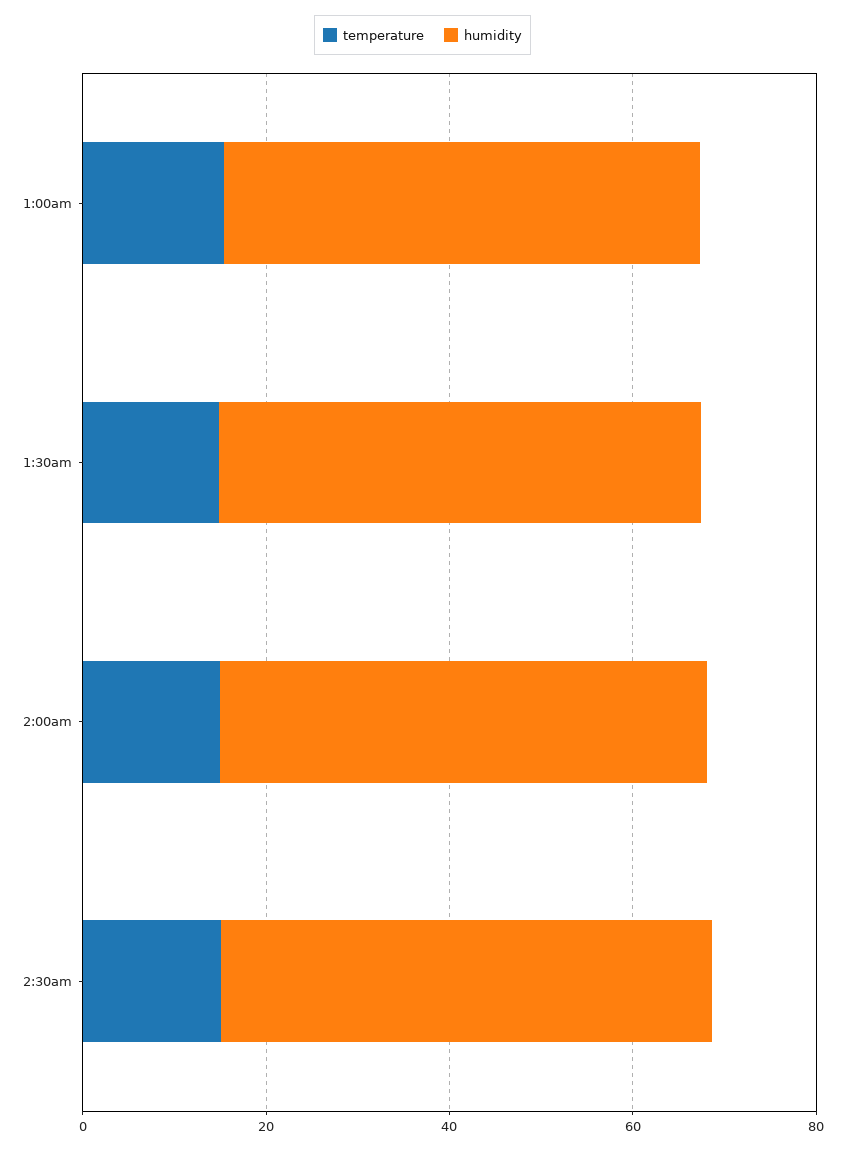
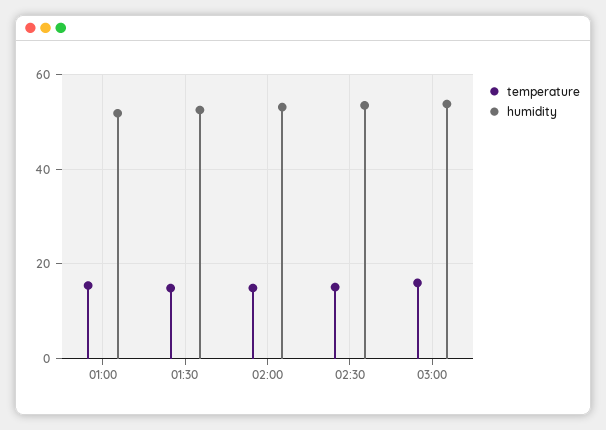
temperature, 03:00: none -> 16
humidity, 03:00: none -> 54

